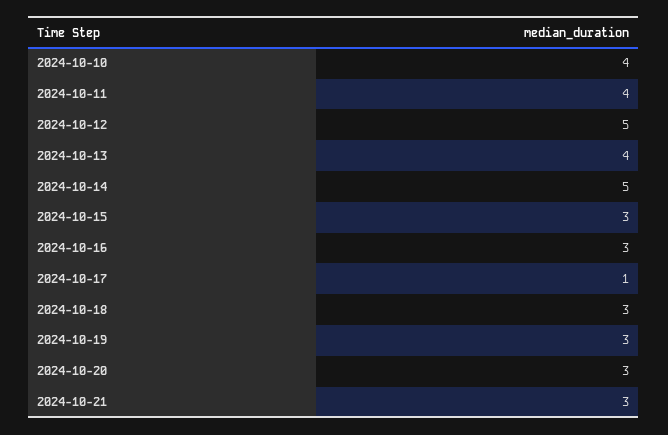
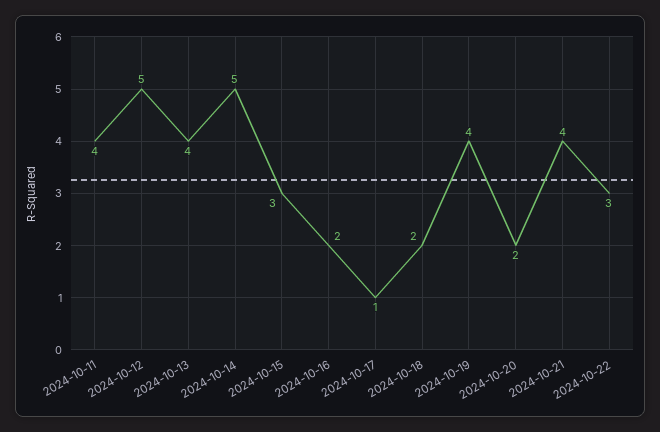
2024-10-10: 4 -> none
2024-10-16: 3 -> 2
2024-10-18: 3 -> 2
2024-10-19: 3 -> 4
2024-10-20: 3 -> 2
2024-10-21: 3 -> 4
2024-10-22: none -> 3

